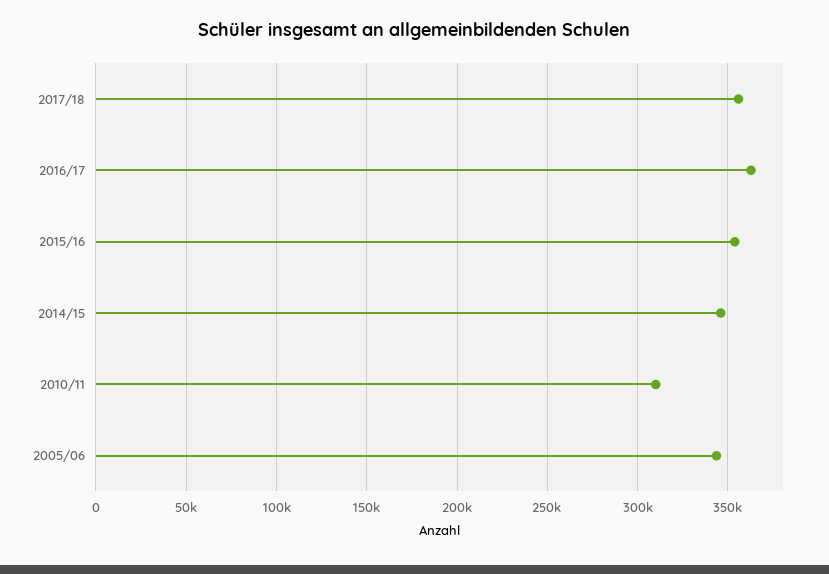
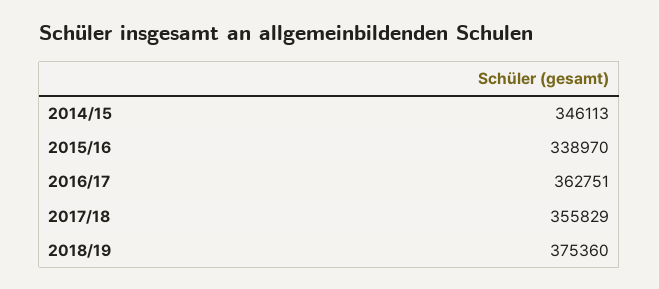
2015/16: 355000 -> 338970
2010/11: 310000 -> none
2005/06: 345000 -> none
2018/19: none -> 375360

